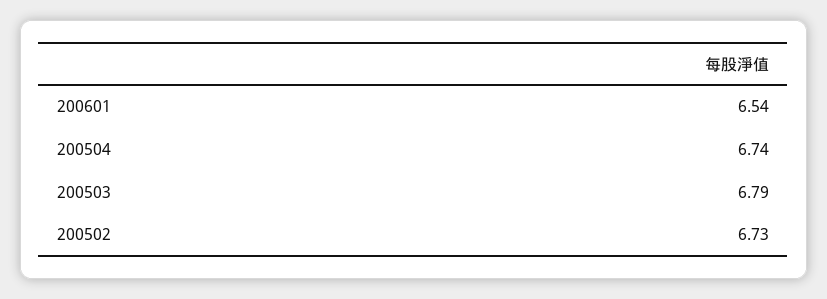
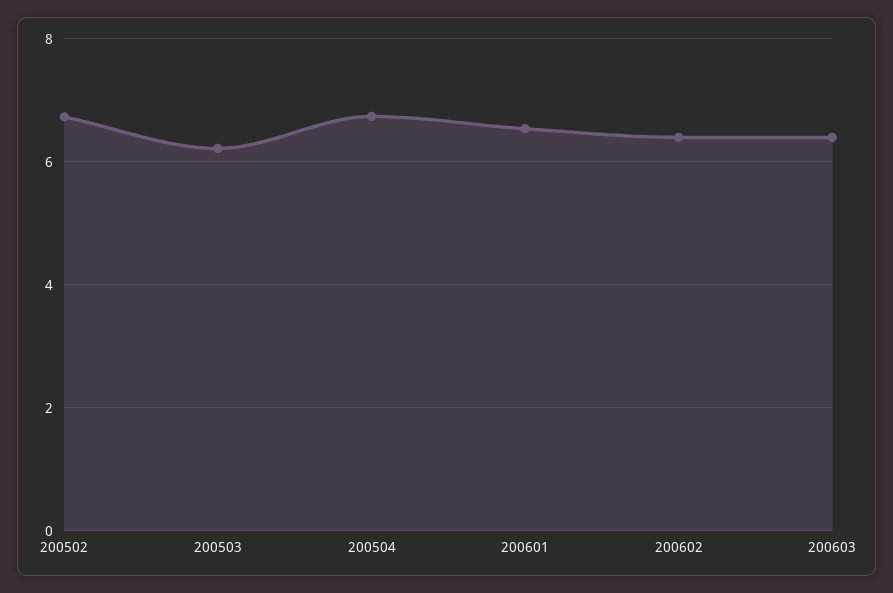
200503: 6.79 -> 6.2
200602: none -> 6.4
200603: none -> 6.4

